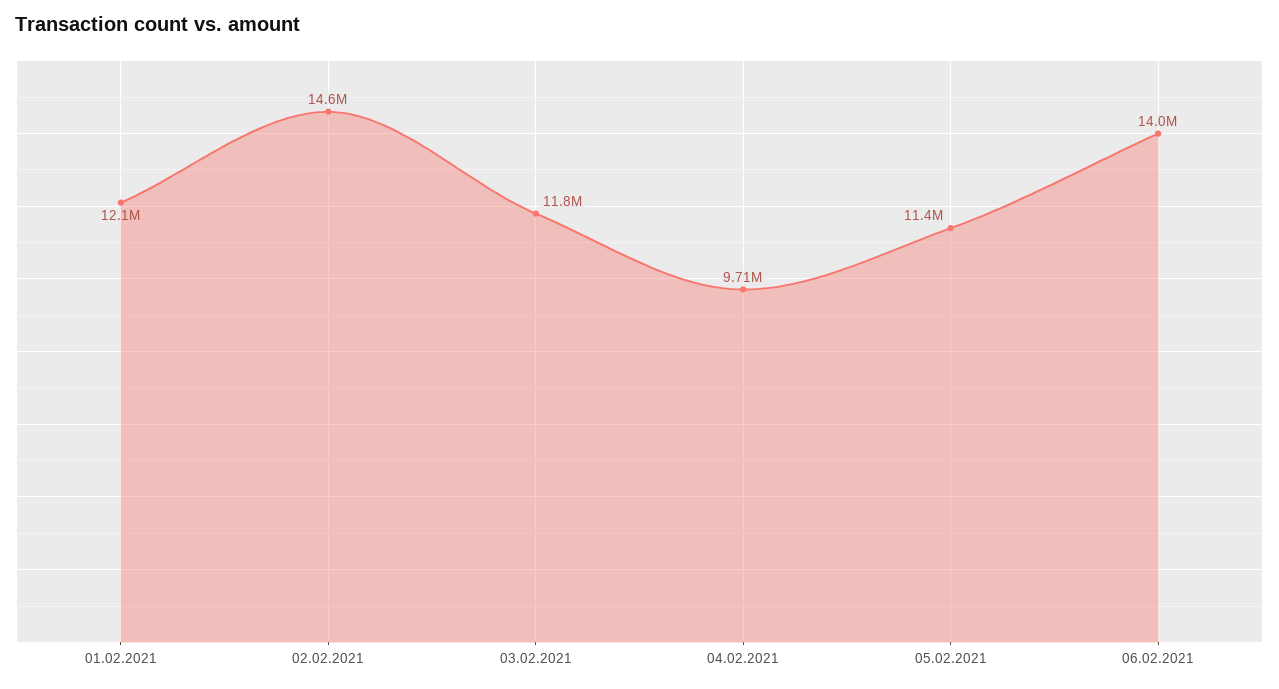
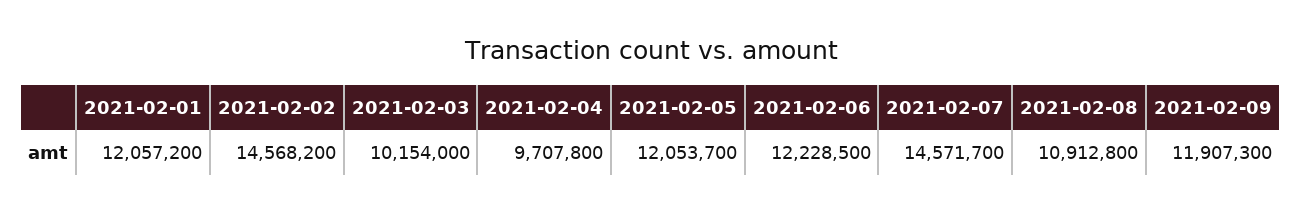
03.02.2021: 11800000 -> 10154000
05.02.2021: 11400000 -> 12053700
06.02.2021: 14000000 -> 12228500
2021-02-07: none -> 14571700
2021-02-08: none -> 10912800
2021-02-09: none -> 11907300

